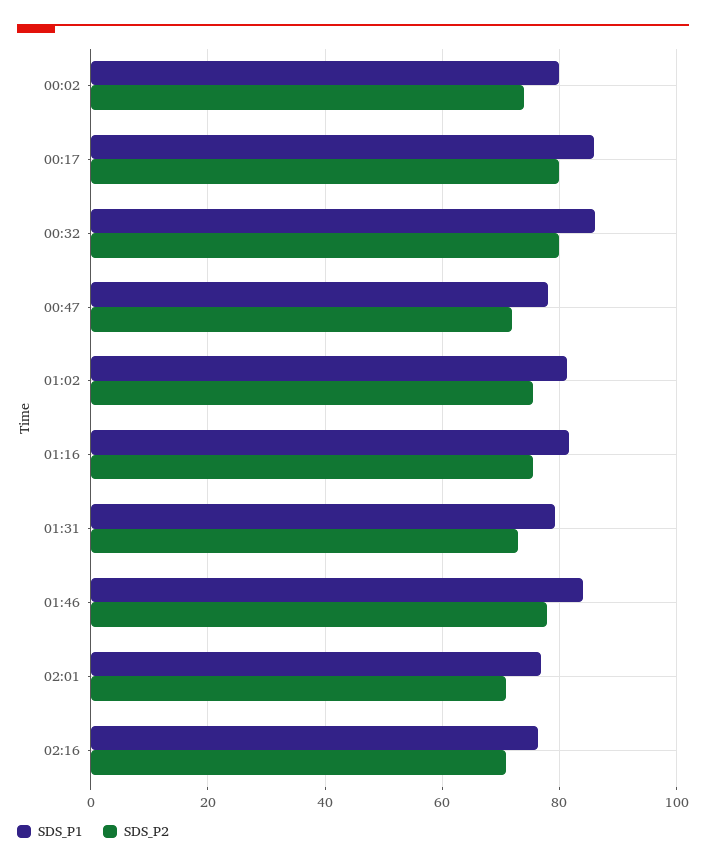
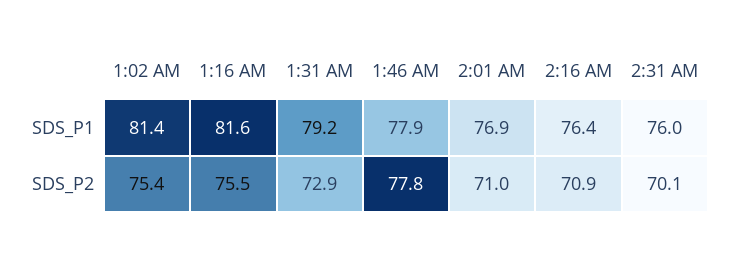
SDS_P1, 00:02: 80 -> none
SDS_P2, 00:02: 74 -> none
SDS_P1, 00:17: 86 -> none
SDS_P2, 00:17: 80 -> none
SDS_P1, 00:32: 86 -> none
SDS_P2, 00:32: 80 -> none
SDS_P1, 00:47: 78 -> none
SDS_P2, 00:47: 72 -> none
SDS_P1, 01:46: 84 -> 77.9
SDS_P1, 2:31 AM: none -> 76
SDS_P2, 2:31 AM: none -> 70.1

